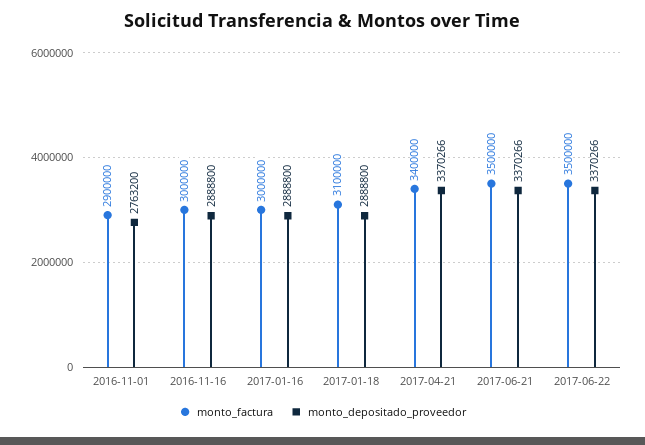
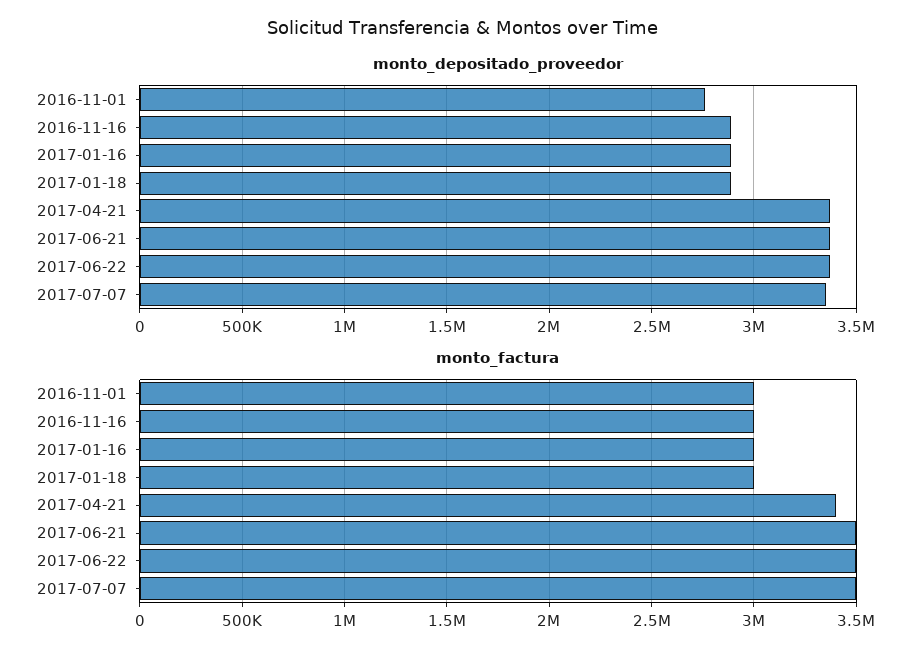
monto_factura, 2016-11-01: 2900000 -> 3000000
monto_factura, 2017-01-18: 3100000 -> 3000000
monto_depositado_proveedor, 2017-07-07: none -> 3350000
monto_factura, 2017-07-07: none -> 3500000

